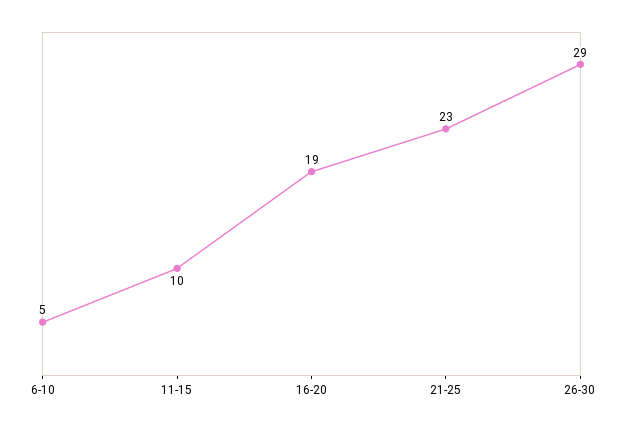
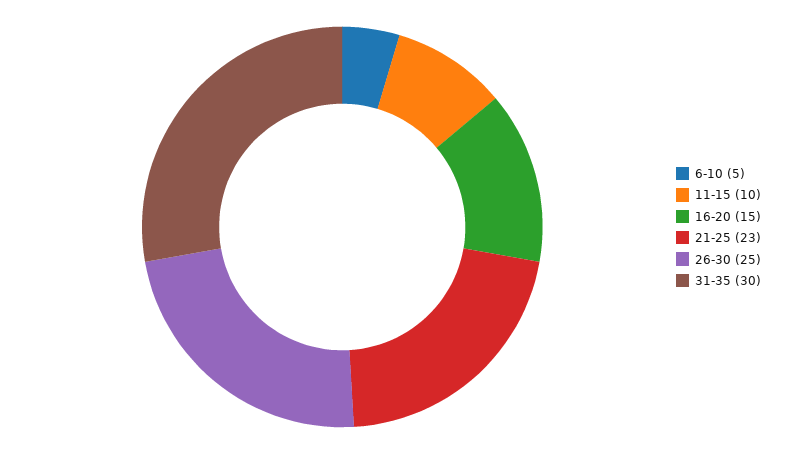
16-20: 19 -> 15
26-30: 29 -> 25
31-35: none -> 30

